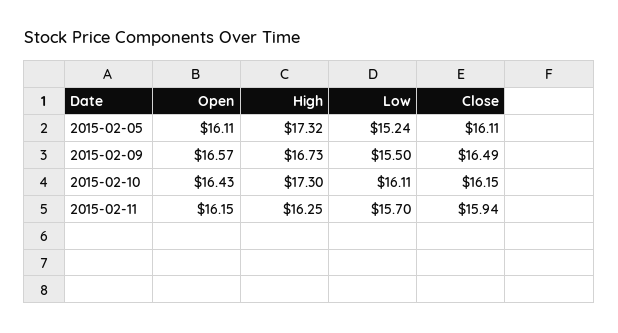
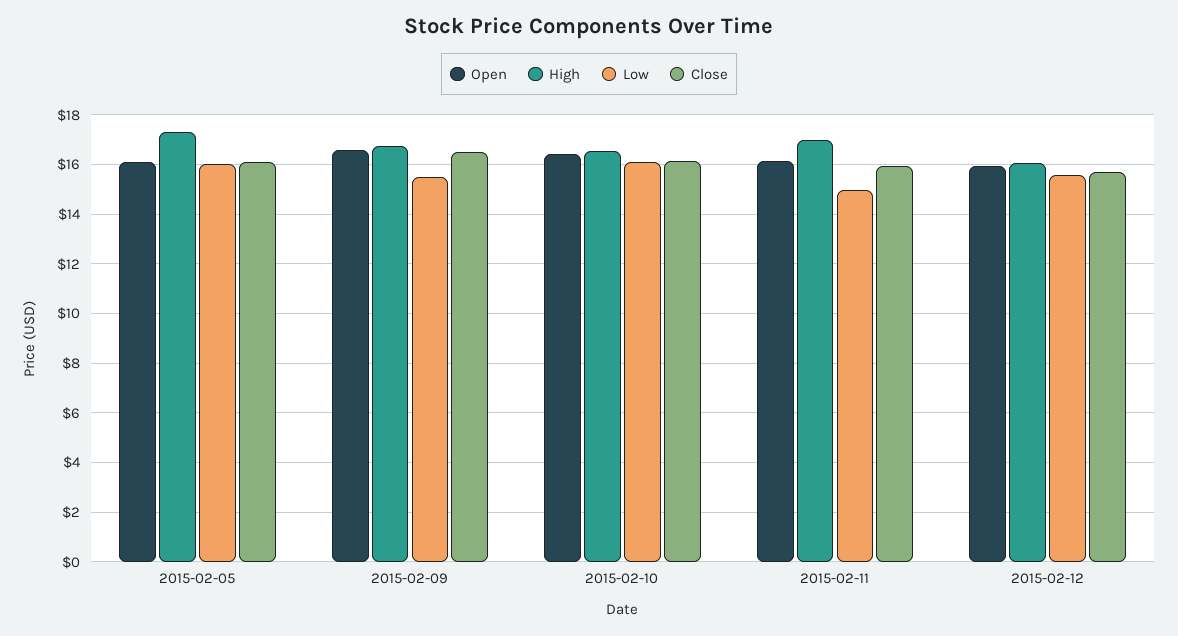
Low, 2015-02-05: 15.24 -> 16
High, 2015-02-10: 17.3 -> 16.5
High, 2015-02-11: 16.25 -> 17
Low, 2015-02-11: 15.7 -> 15
Open, 2015-02-12: none -> 16
High, 2015-02-12: none -> 16
Low, 2015-02-12: none -> 15.5
Close, 2015-02-12: none -> 15.75

